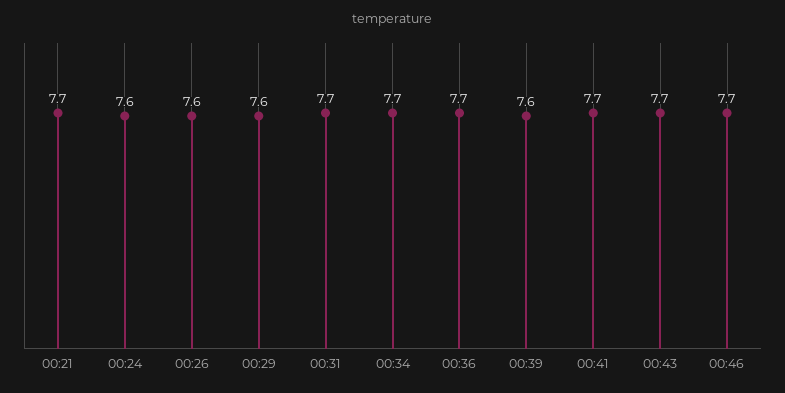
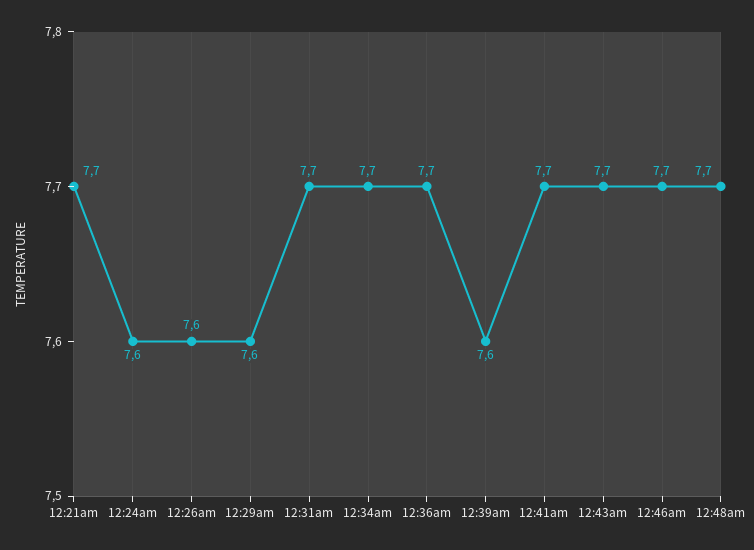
12:48am: none -> 7.7

